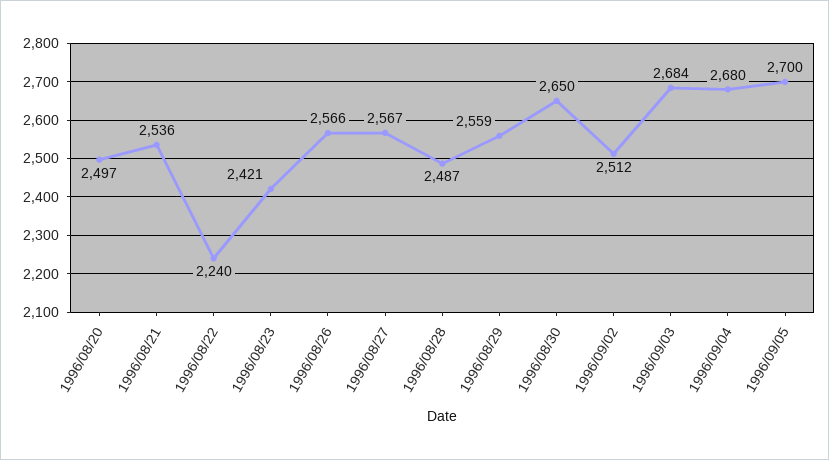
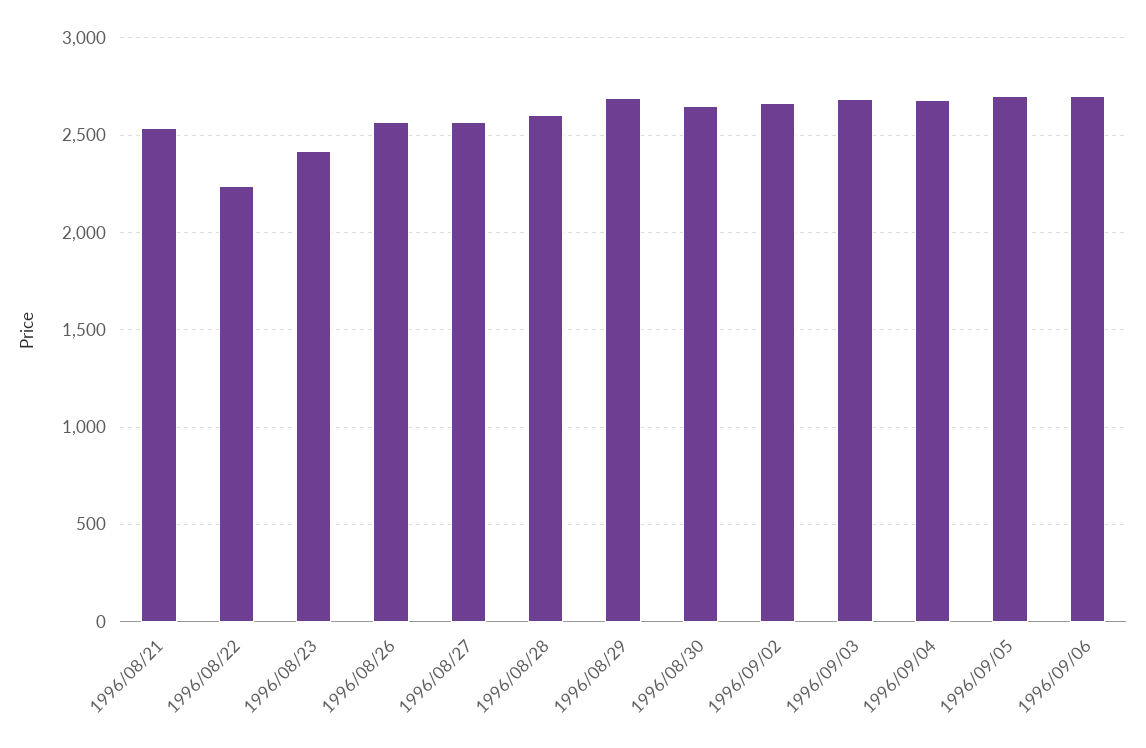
1996/08/20: 2497 -> none
1996/08/28: 2487 -> 2600
1996/08/29: 2559 -> 2700
1996/09/02: 2512 -> 2650
1996/09/06: none -> 2700

